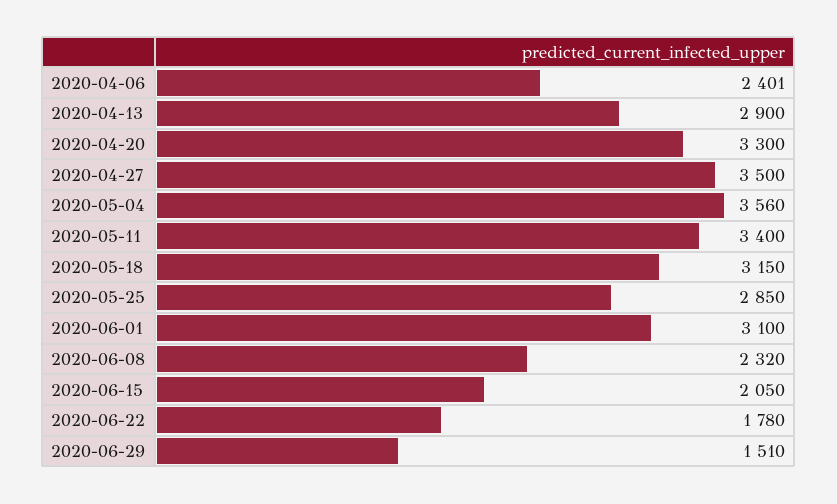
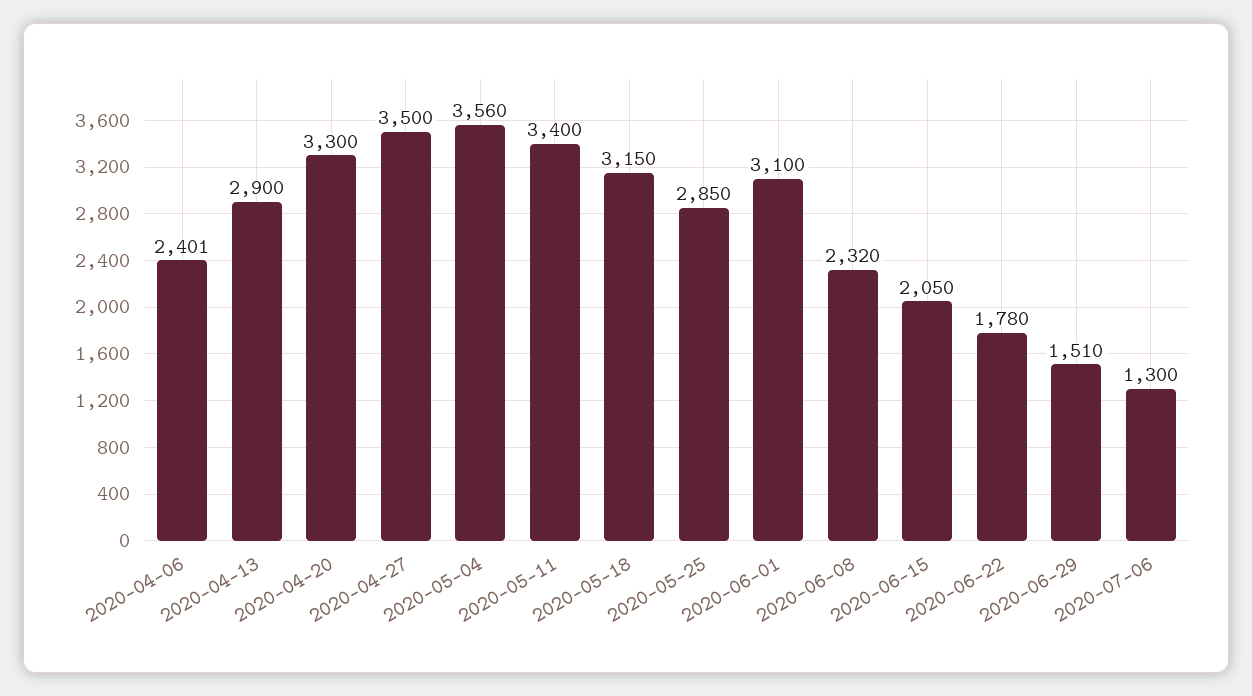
2020-07-06: none -> 1300

